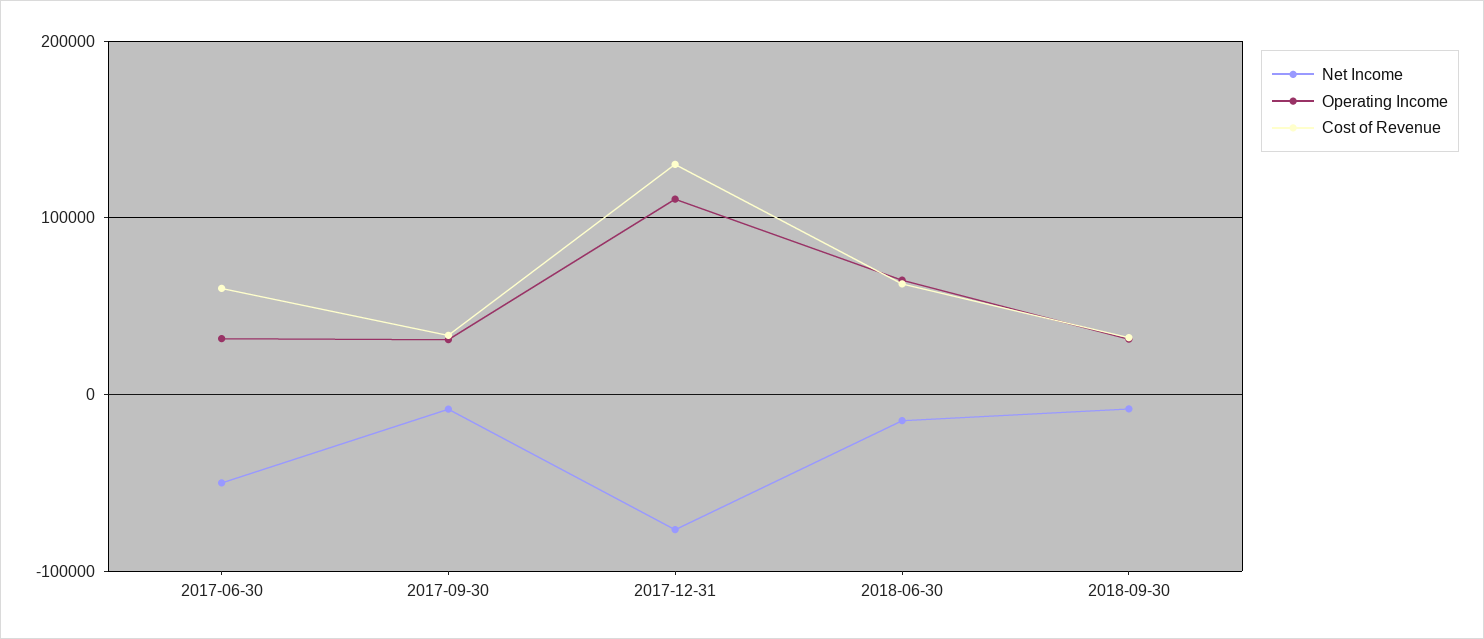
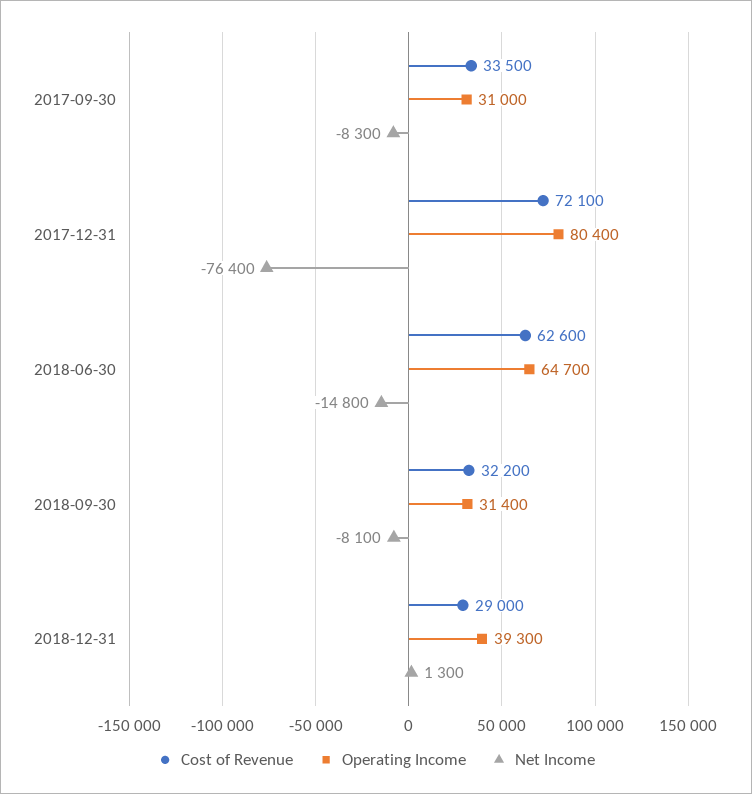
Net Income, 2017-06-30: -50000 -> none
Operating Income, 2017-06-30: 30000 -> none
Cost of Revenue, 2017-06-30: 60000 -> none
Operating Income, 2017-12-31: 110000 -> 80400
Cost of Revenue, 2017-12-31: 130000 -> 72100
Cost of Revenue, 2018-12-31: none -> 29000
Operating Income, 2018-12-31: none -> 39300
Net Income, 2018-12-31: none -> 1300

